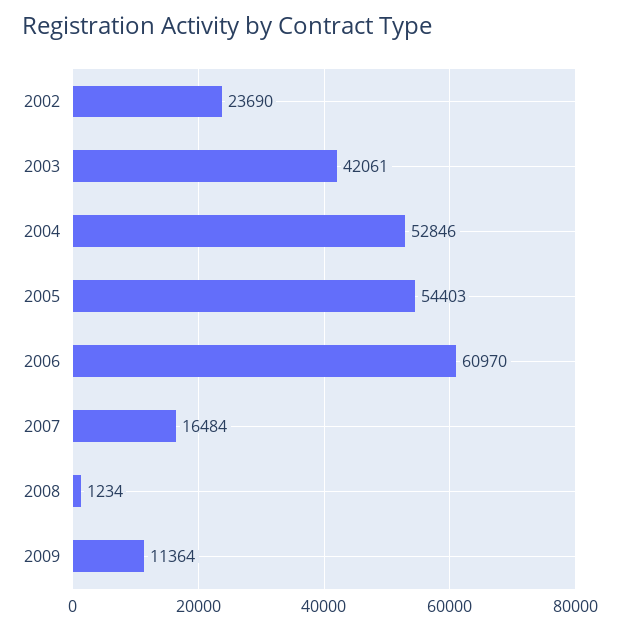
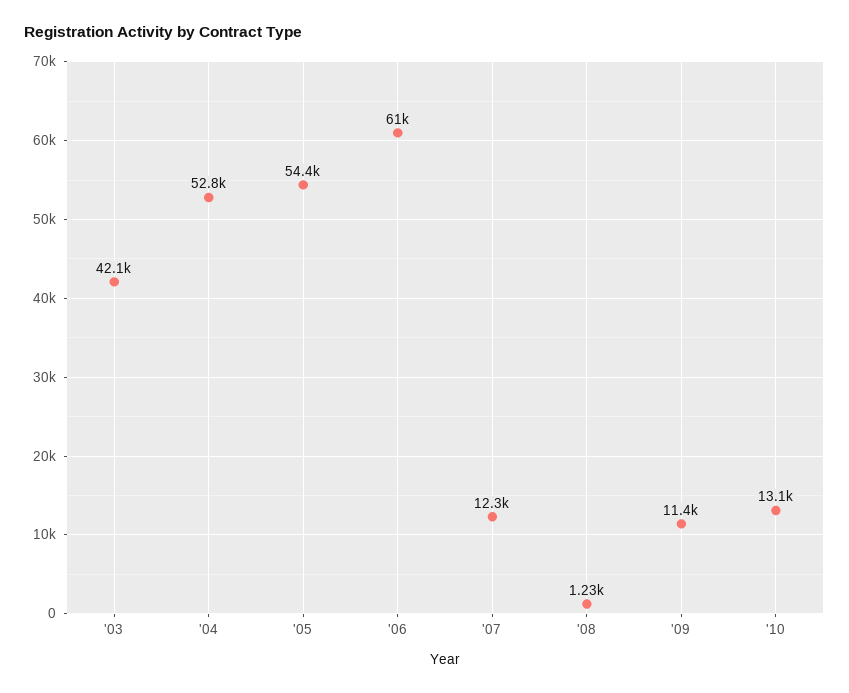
2002: 23690 -> none
2007: 16484 -> 12300
'10: none -> 13100

